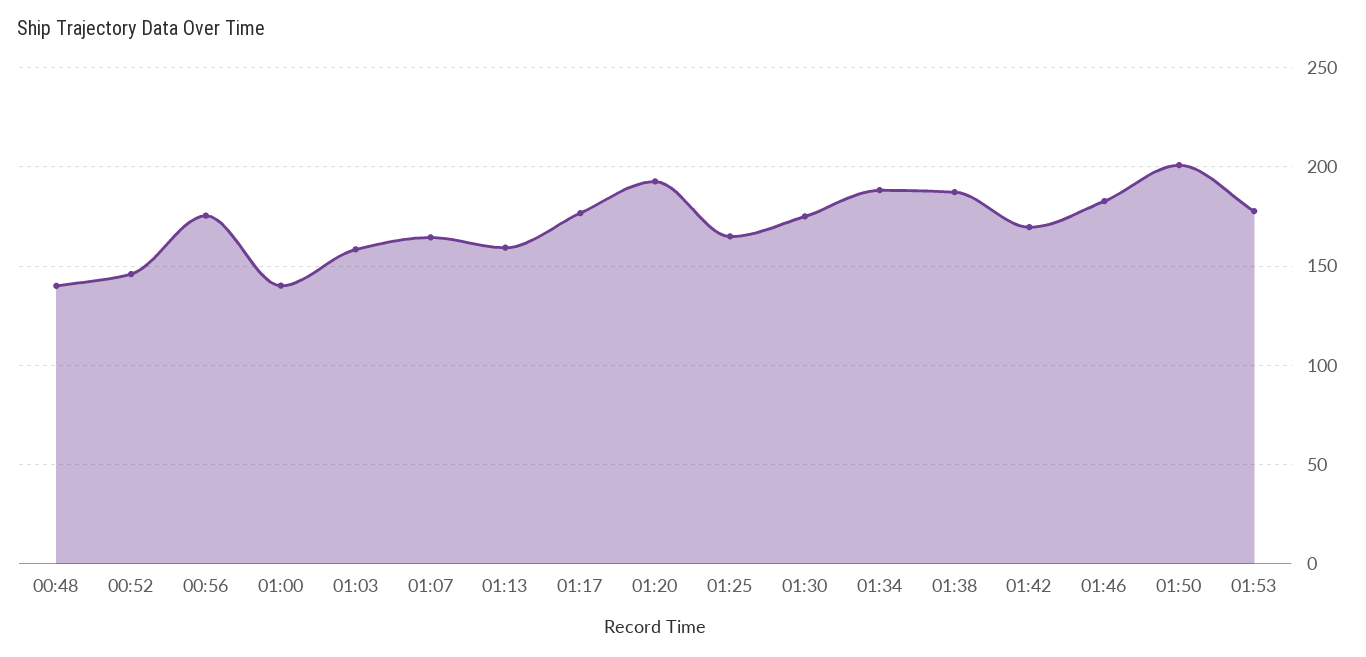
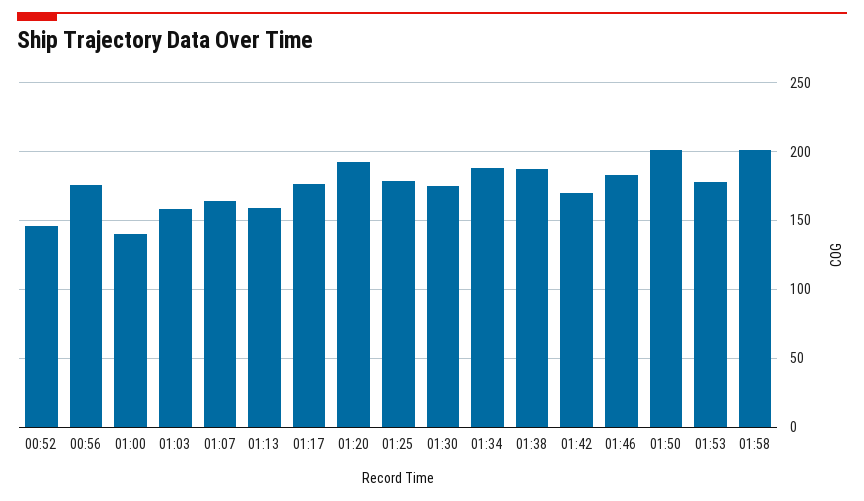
00:48: 140 -> none
01:25: 165 -> 180
01:58: none -> 200

